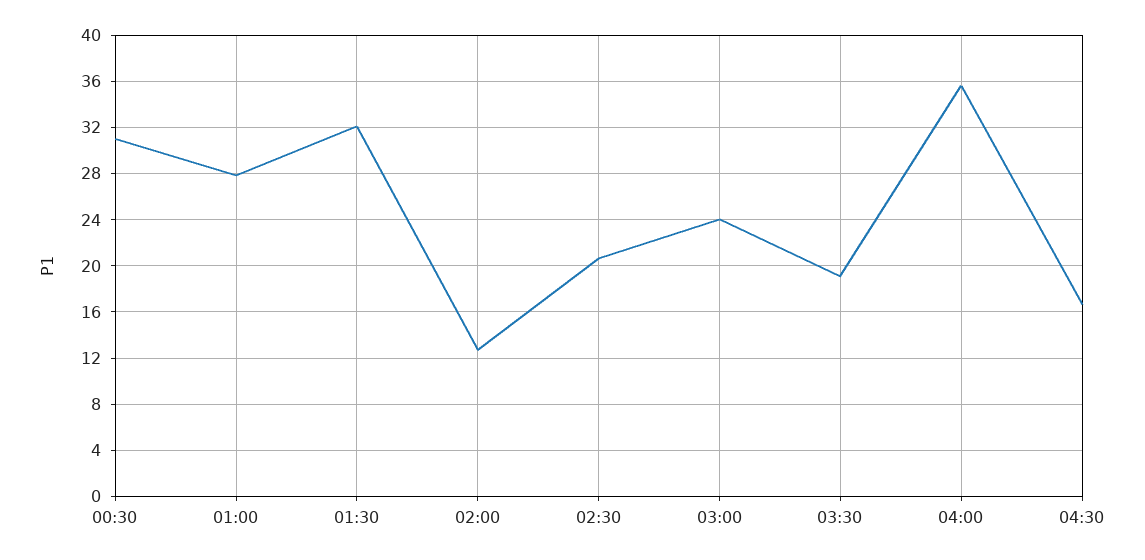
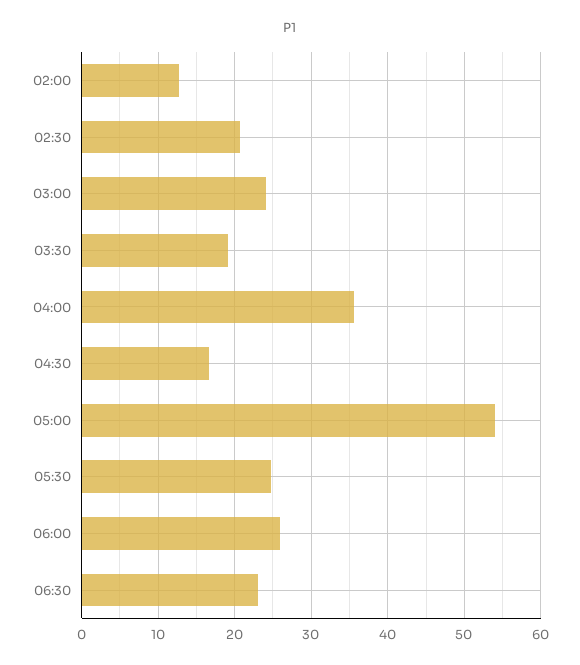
00:30: 31 -> none
01:00: 28 -> none
01:30: 32 -> none
05:00: none -> 54
05:30: none -> 25
06:00: none -> 26
06:30: none -> 23

